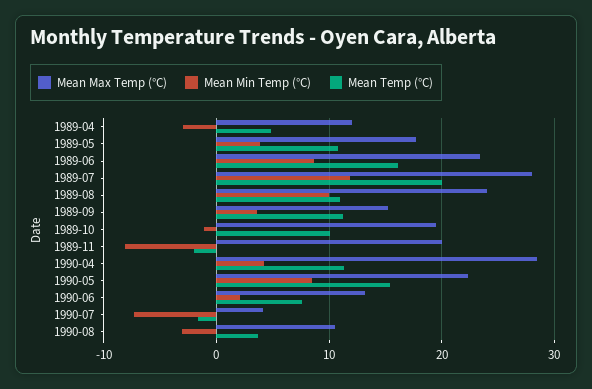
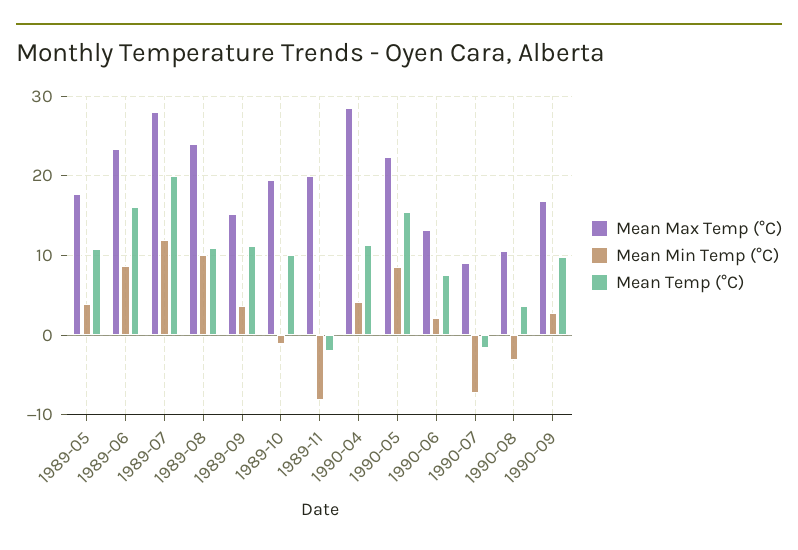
Mean Max Temp (°C), 1989-04: 12 -> none
Mean Min Temp (°C), 1989-04: -3 -> none
Mean Temp (°C), 1989-04: 5 -> none
Mean Max Temp (°C), 1990-07: 4 -> 9
Mean Max Temp (°C), 1990-09: none -> 17
Mean Min Temp (°C), 1990-09: none -> 3
Mean Temp (°C), 1990-09: none -> 10

